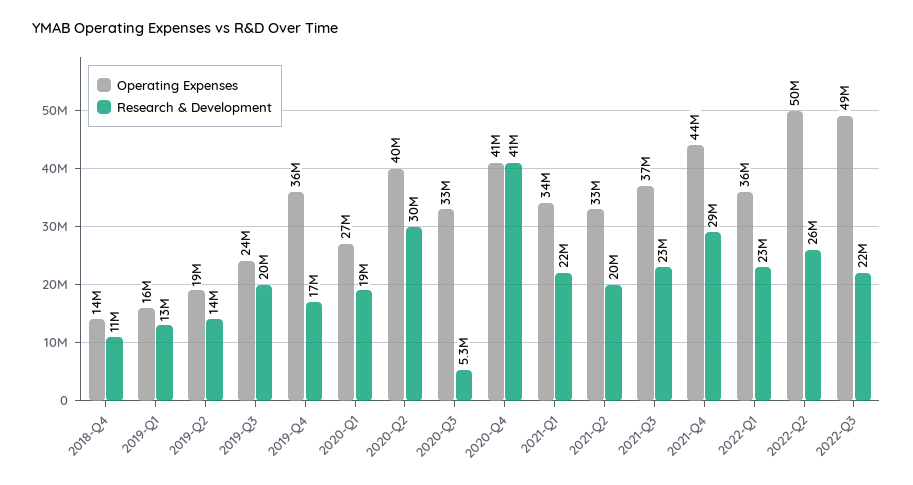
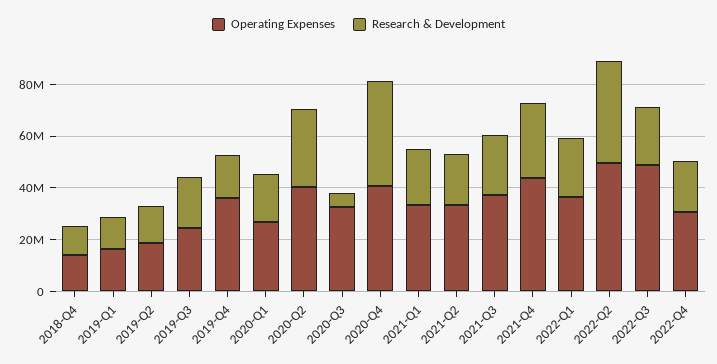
Research & Development, 2022-Q2: 26000000 -> 40000000
Operating Expenses, 2022-Q4: none -> 30000000
Research & Development, 2022-Q4: none -> 20000000

